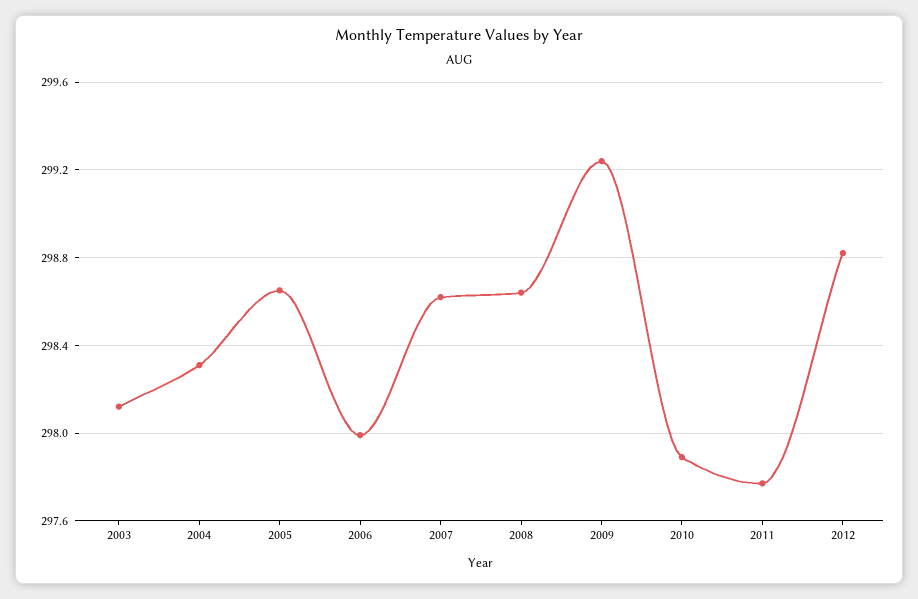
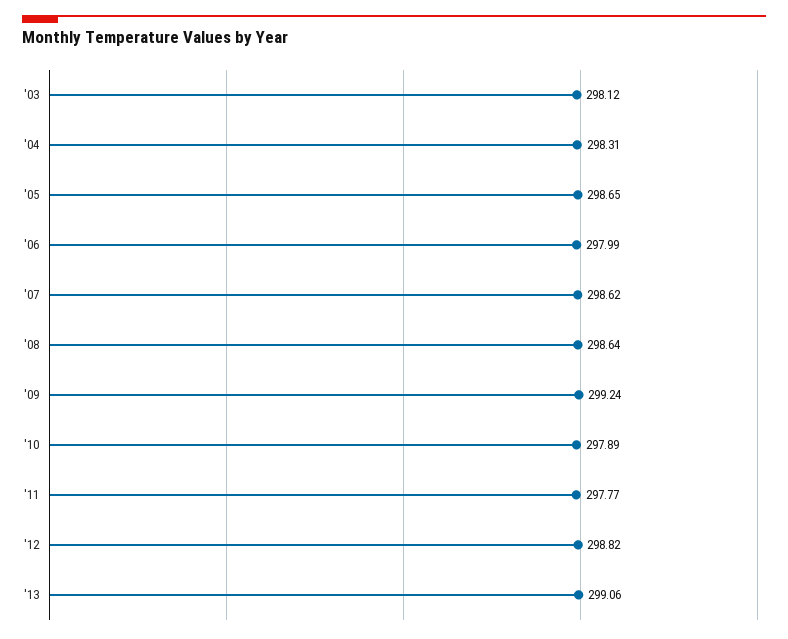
'13: none -> 299.06

